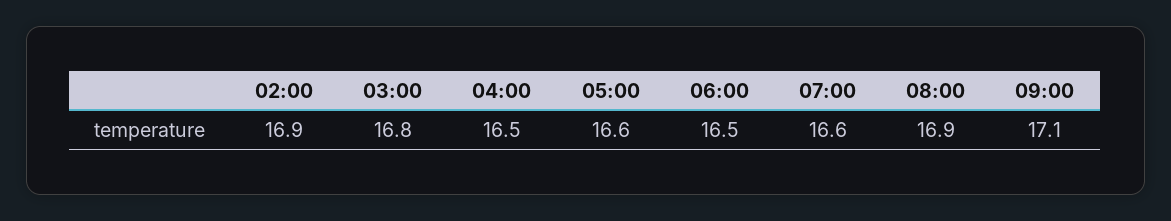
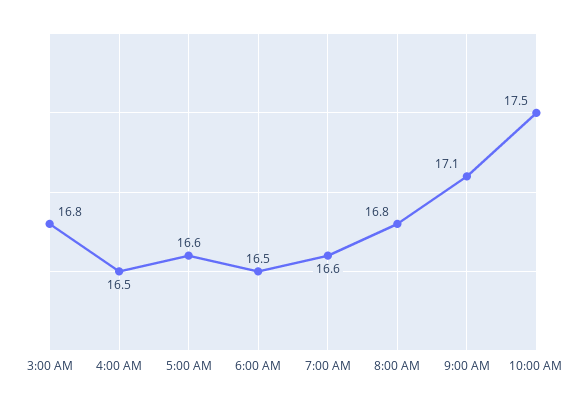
02:00: 16.9 -> none
08:00: 16.9 -> 16.8
10:00 AM: none -> 17.5

